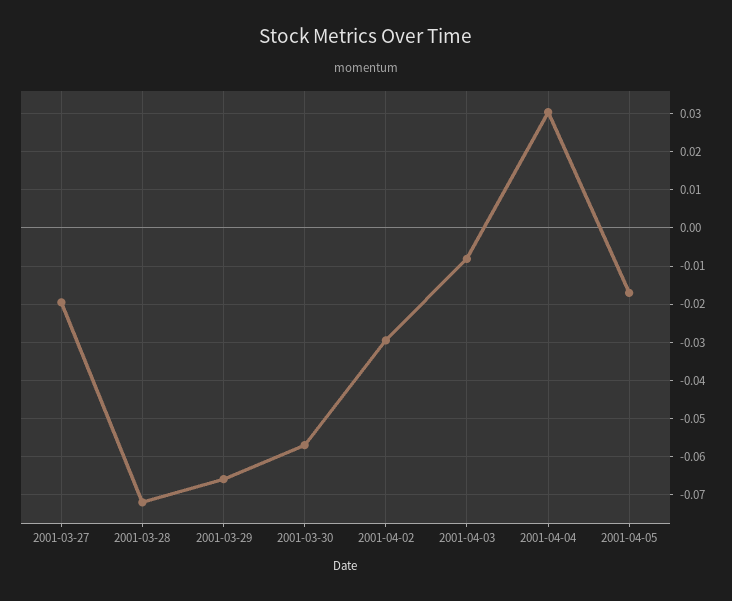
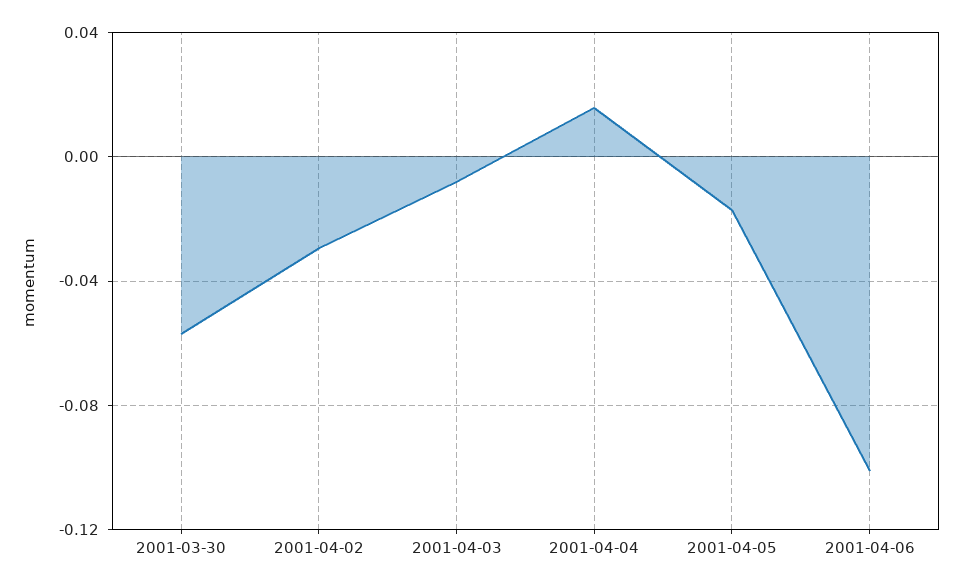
2001-03-27: -0.02 -> none
2001-03-28: -0.072 -> none
2001-03-29: -0.066 -> none
2001-04-04: 0.03 -> 0.015
2001-04-06: none -> -0.1

